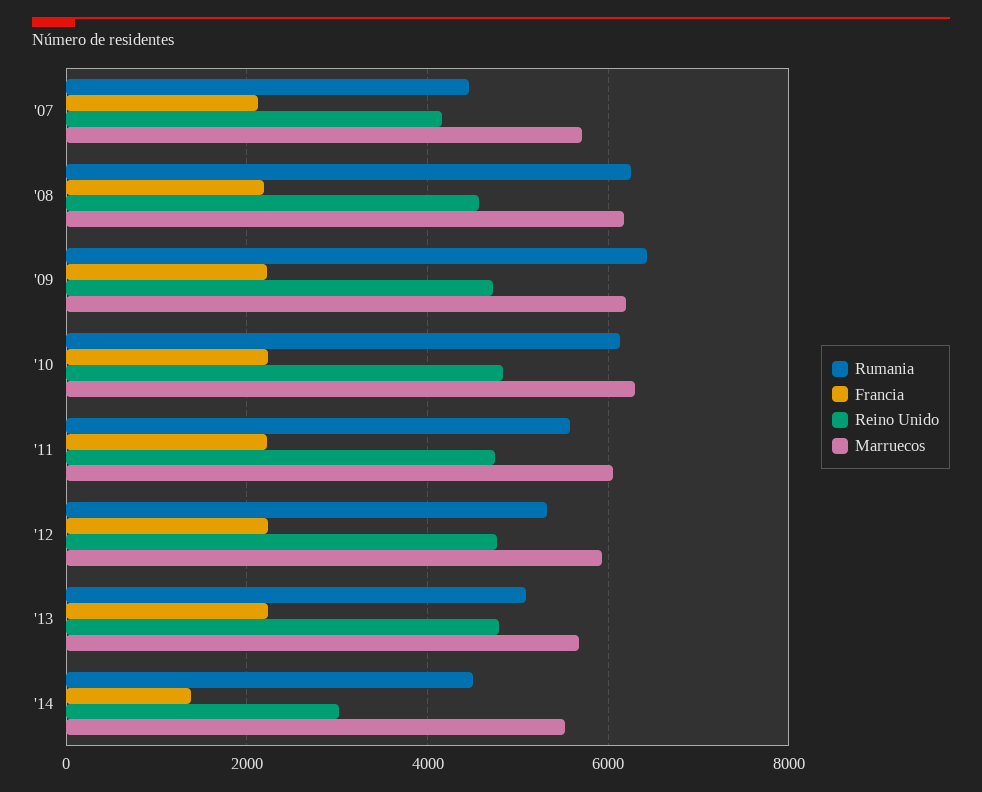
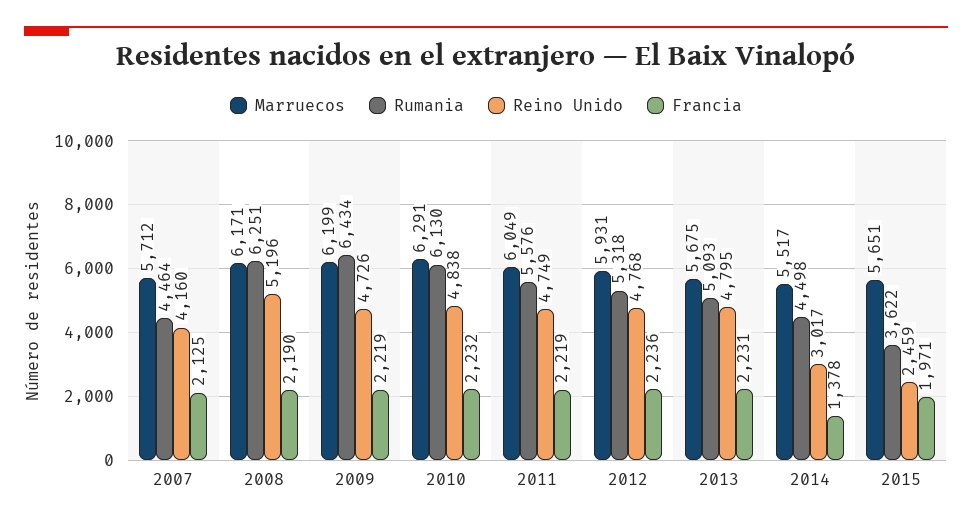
Reino Unido, '08: 4600 -> 5196
Marruecos, 2015: none -> 5651
Rumania, 2015: none -> 3622
Reino Unido, 2015: none -> 2459
Francia, 2015: none -> 1971

